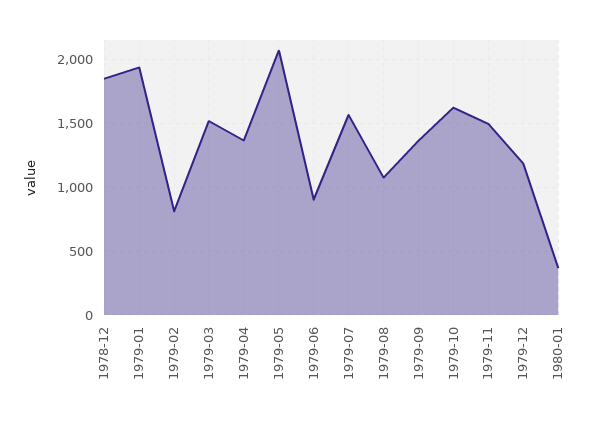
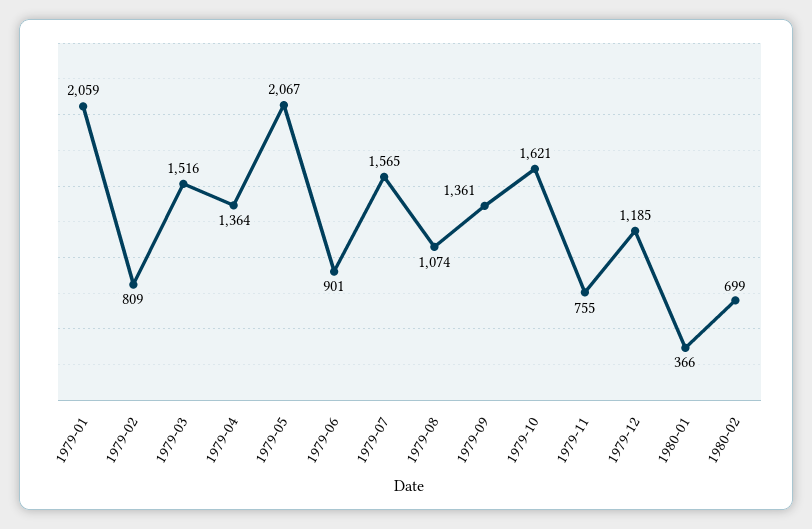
1978-12: 1850 -> none
1979-01: 1950 -> 2059
1979-11: 1500 -> 755
1980-02: none -> 699

